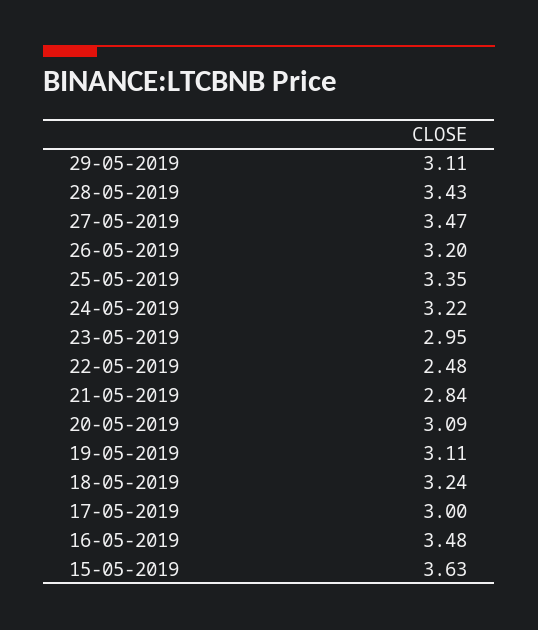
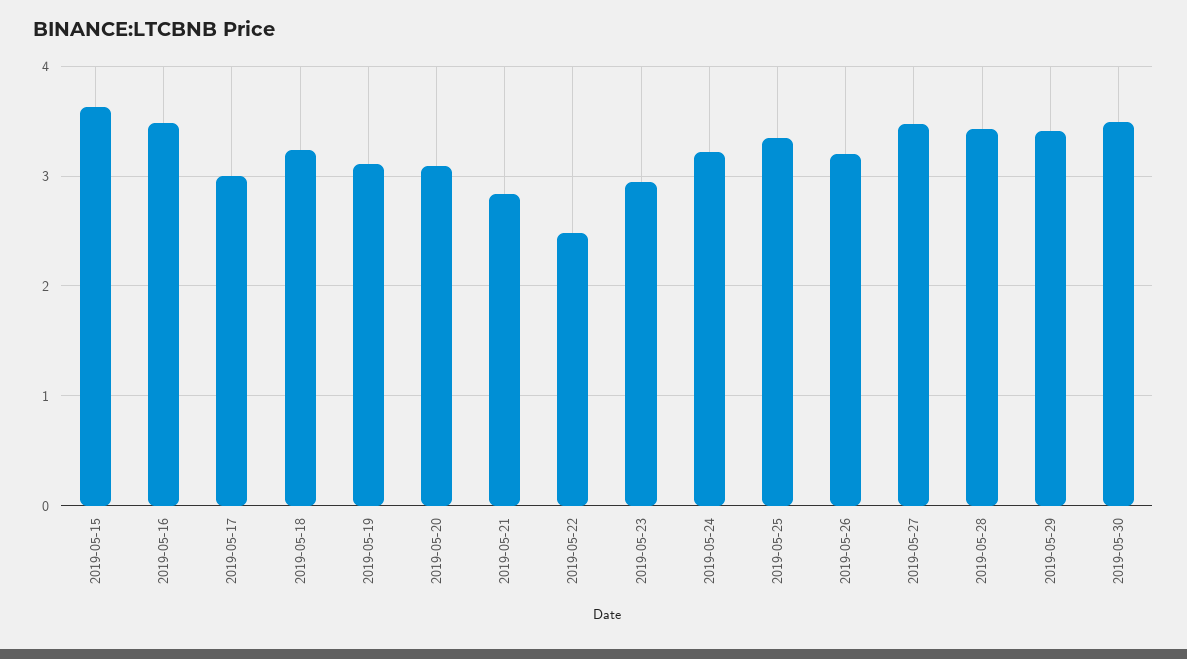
29-05-2019: 3.11 -> 3.4
2019-05-30: none -> 3.5

